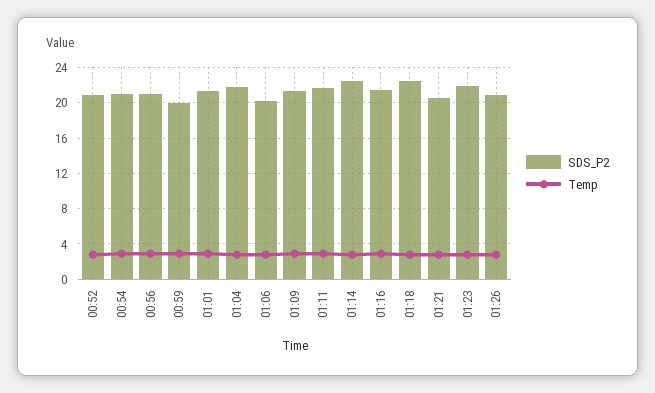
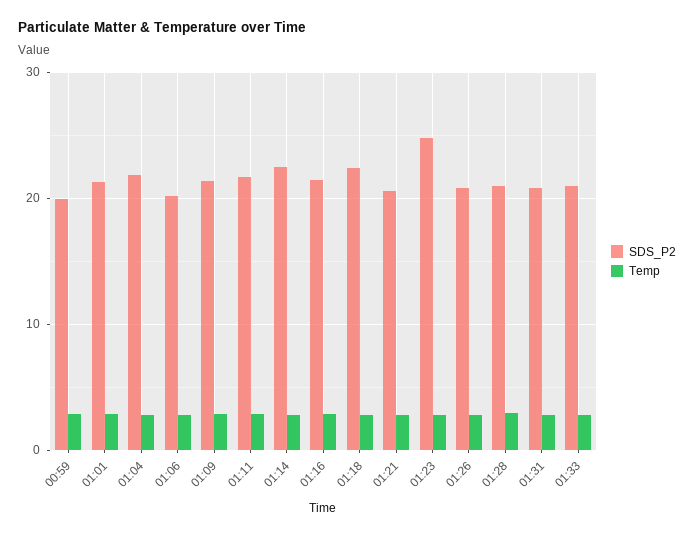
SDS_P2, 00:52: 21 -> none
Temp, 00:52: 3 -> none
SDS_P2, 00:54: 21 -> none
Temp, 00:54: 3 -> none
SDS_P2, 00:56: 21 -> none
Temp, 00:56: 3 -> none
SDS_P2, 01:23: 22 -> 25
SDS_P2, 01:28: none -> 21
Temp, 01:28: none -> 3
SDS_P2, 01:31: none -> 21
Temp, 01:31: none -> 3
SDS_P2, 01:33: none -> 21
Temp, 01:33: none -> 3

